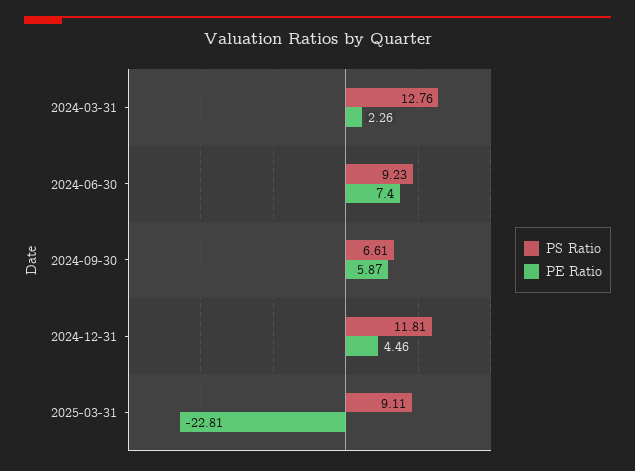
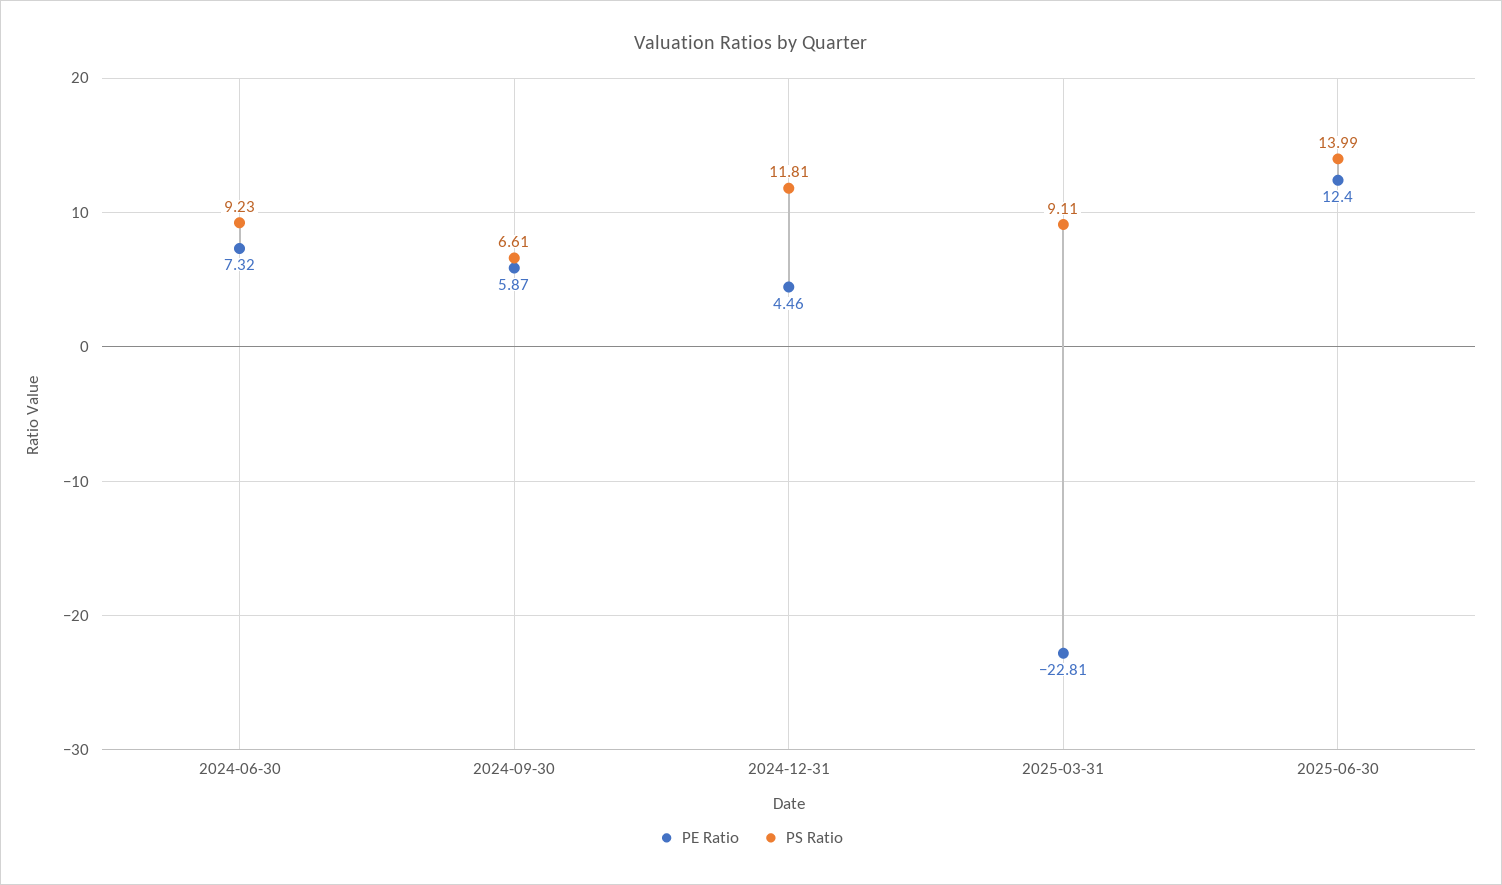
PS Ratio, 2024-03-31: 12.76 -> none
PE Ratio, 2024-03-31: 2.26 -> none
PE Ratio, 2024-06-30: 7.4 -> 7.32
PE Ratio, 2025-06-30: none -> 12.4
PS Ratio, 2025-06-30: none -> 13.99

